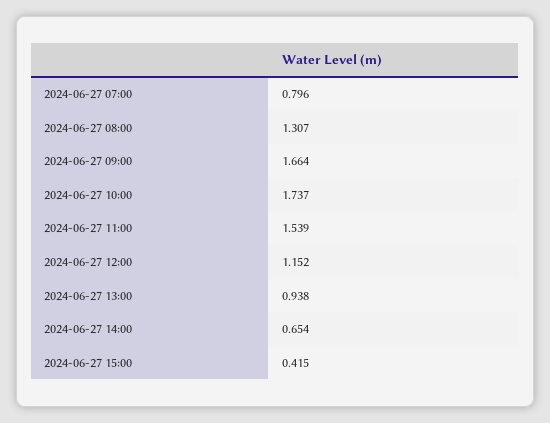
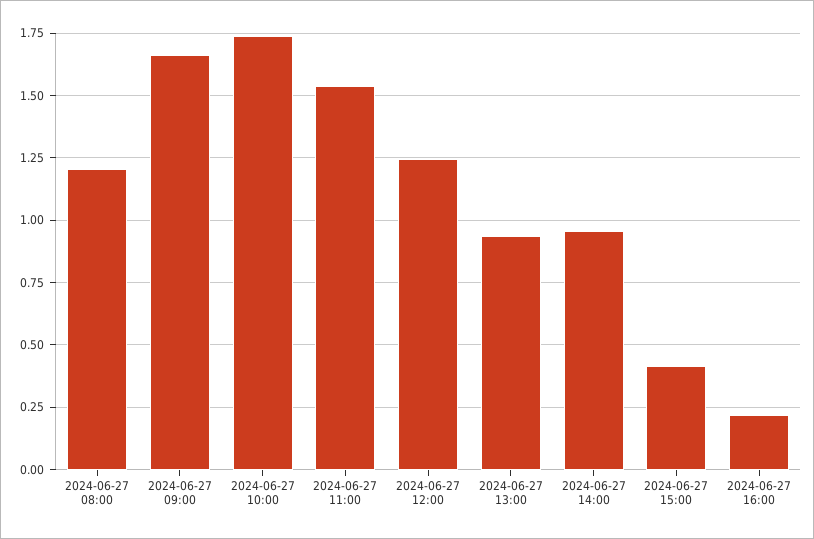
2024-06-27 07:00: 0.796 -> none
2024-06-27 08:00: 1.307 -> 1.2
2024-06-27 12:00: 1.152 -> 1.25
2024-06-27 14:00: 0.654 -> 0.95
2024-06-27 16:00: none -> 0.225

